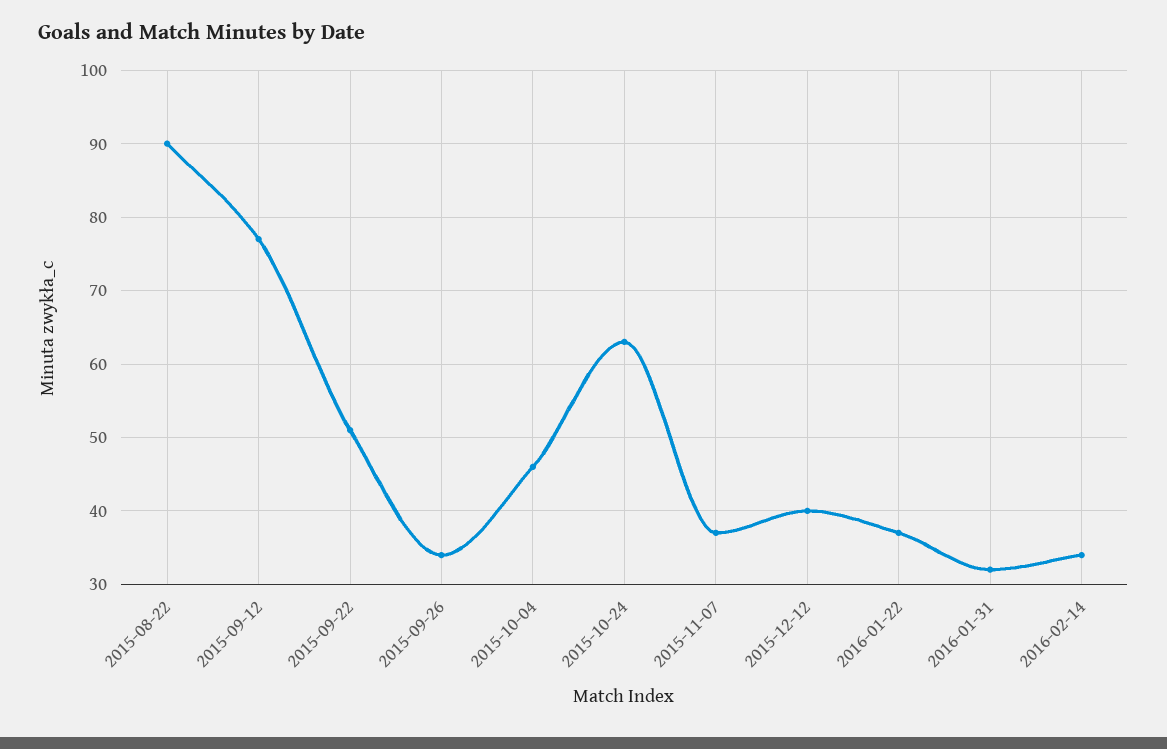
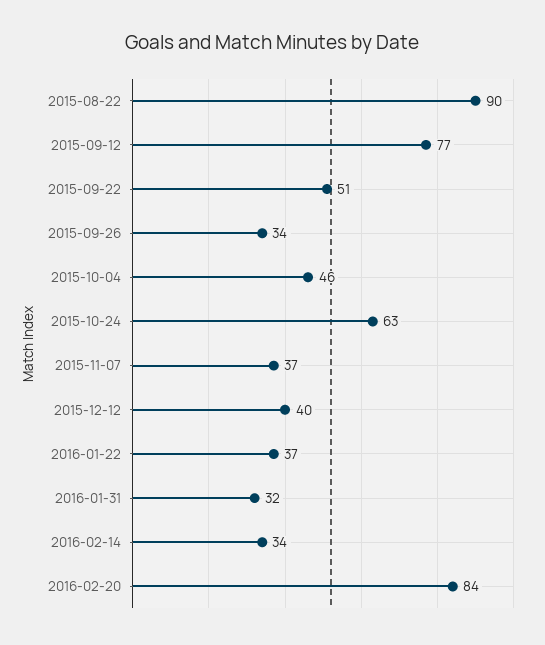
2016-02-20: none -> 84

